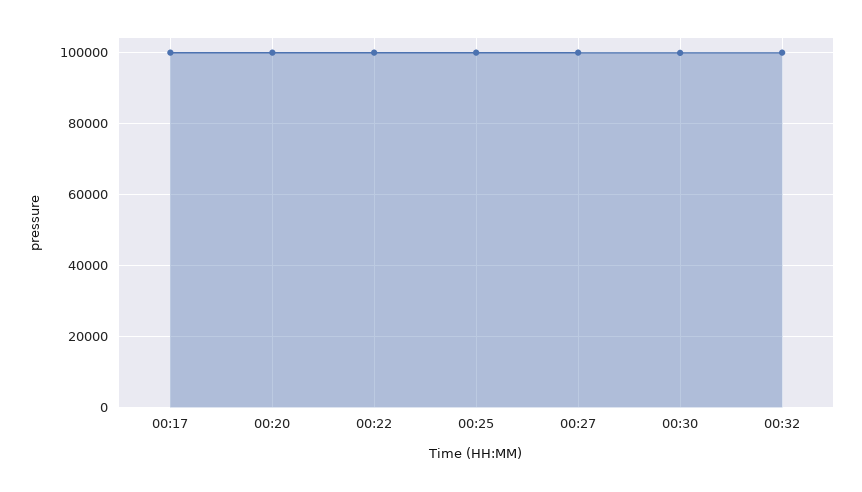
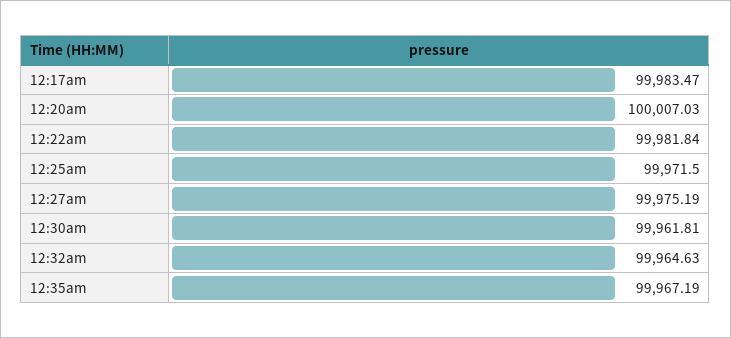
12:35am: none -> 99967.19

